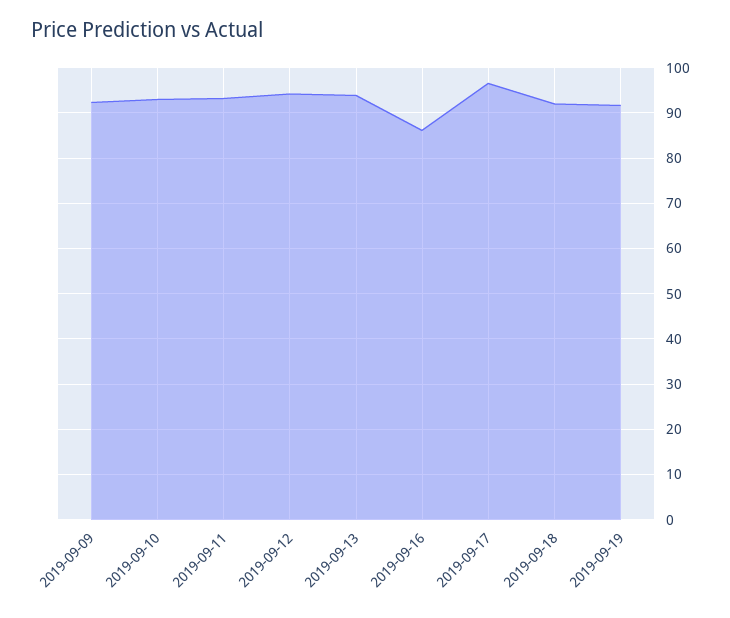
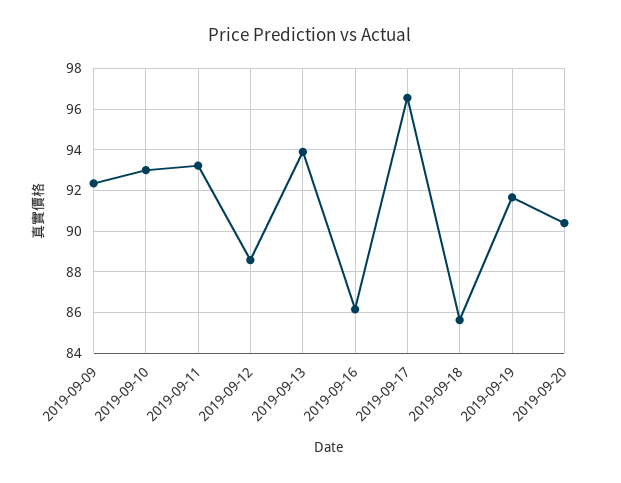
2019-09-12: 94 -> 88.5
2019-09-18: 92 -> 85.5
2019-09-20: none -> 90.5

